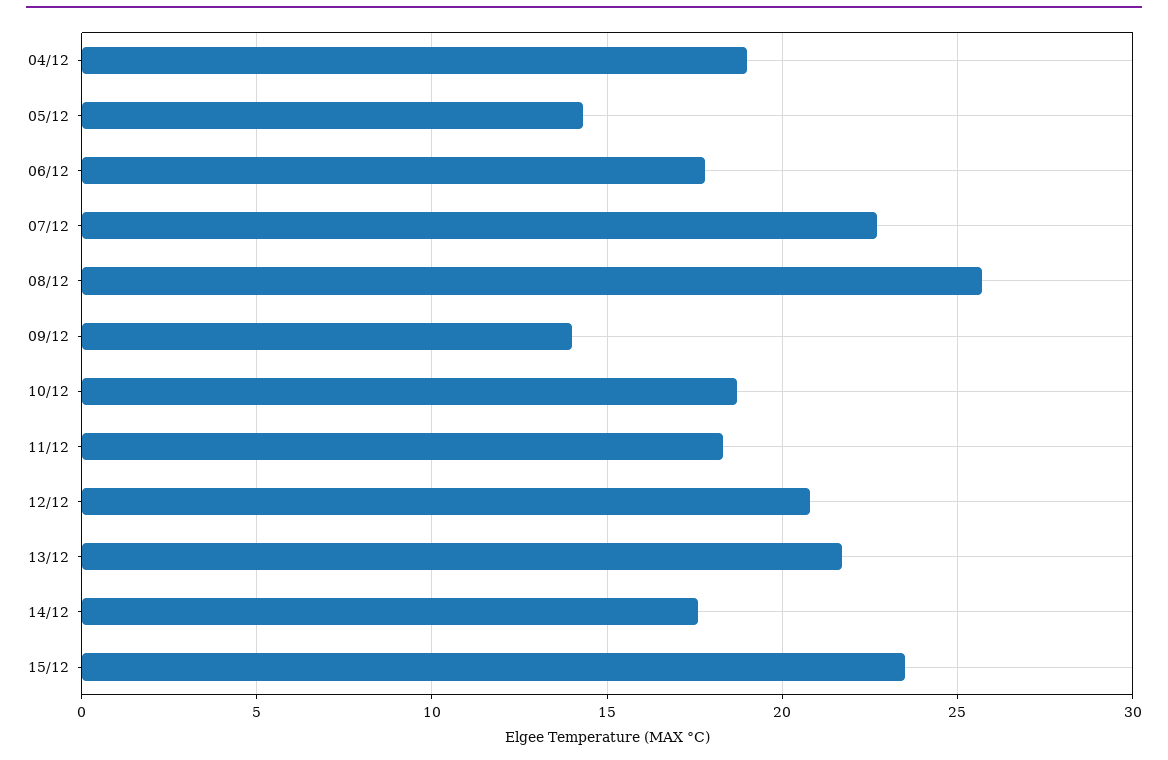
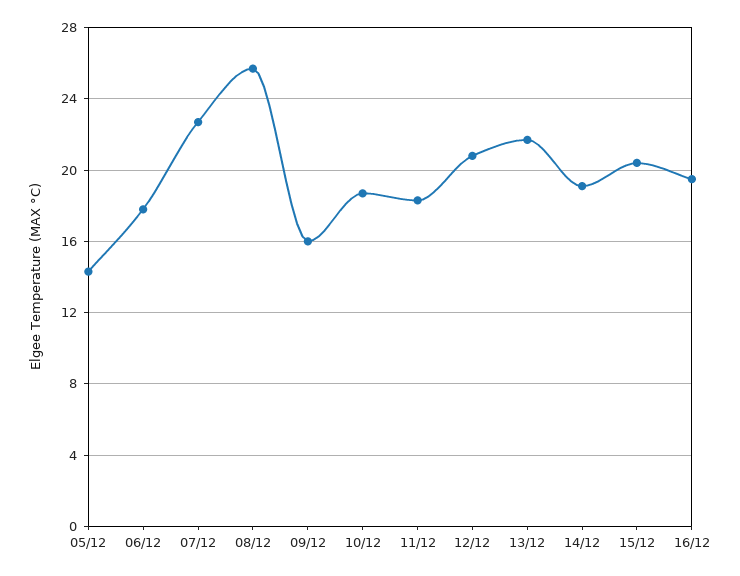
04/12: 19 -> none
09/12: 14 -> 16
14/12: 17.5 -> 19
15/12: 23.5 -> 20.5
16/12: none -> 19.5

